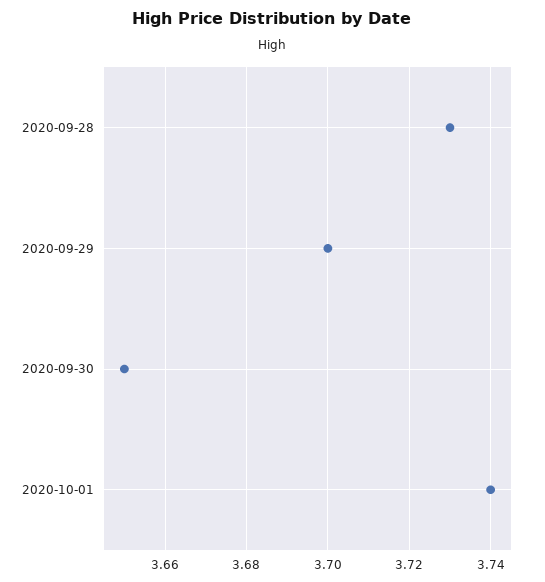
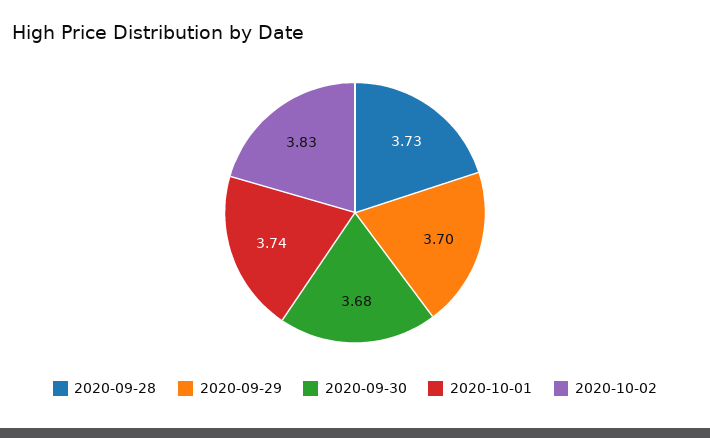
2020-09-30: 3.65 -> 3.68
2020-10-02: none -> 3.83

